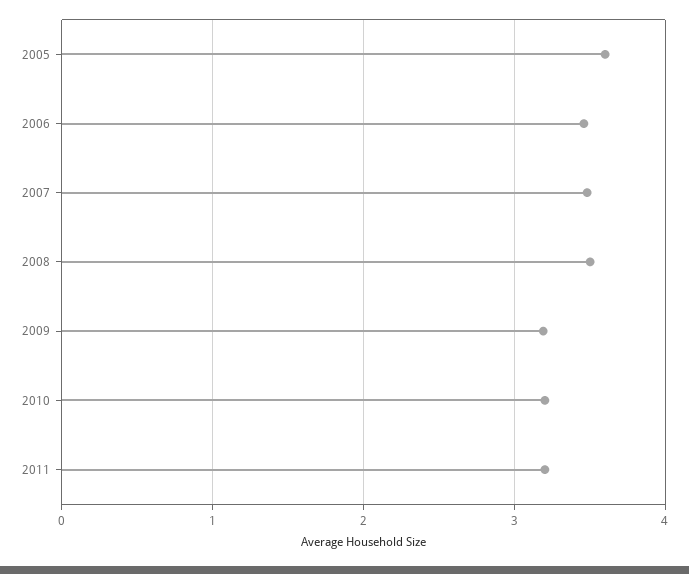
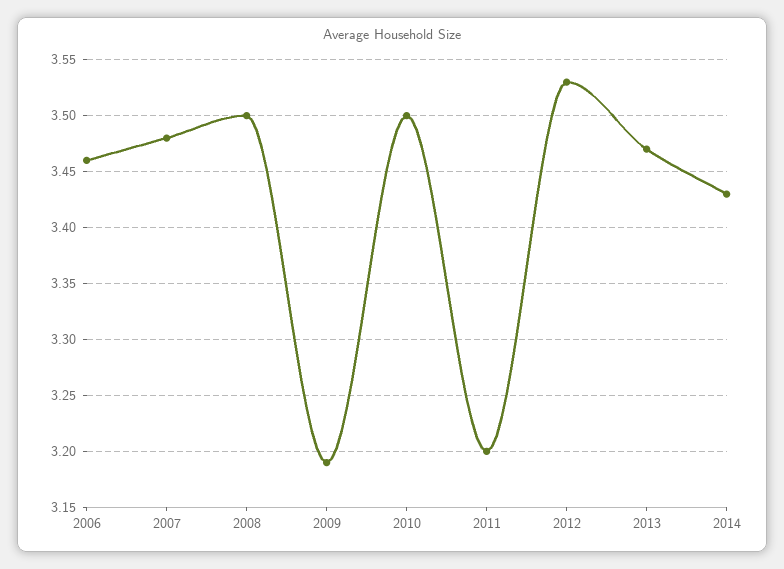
2005: 3.6 -> none
2010: 3.2 -> 3.5
2012: none -> 3.53
2013: none -> 3.47
2014: none -> 3.43

